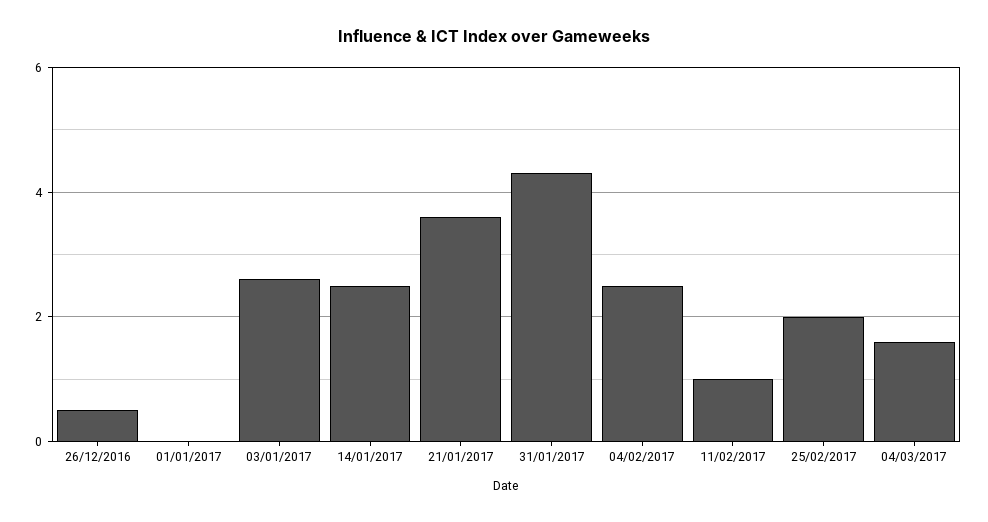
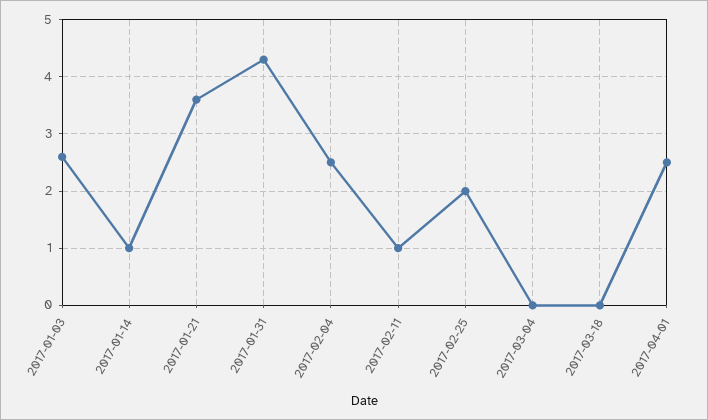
26/12/2016: 0.5 -> none
01/01/2017: 0 -> none
14/01/2017: 2.5 -> 1
04/03/2017: 1.5 -> 0
2017-03-18: none -> 0
2017-04-01: none -> 2.5

